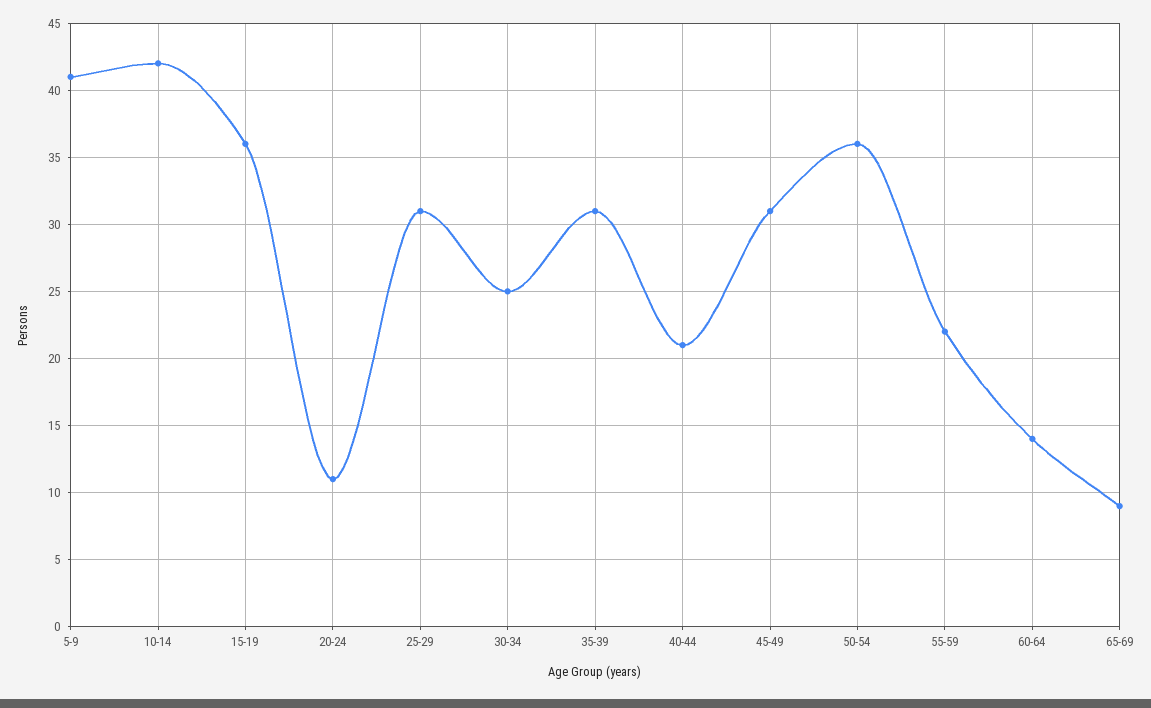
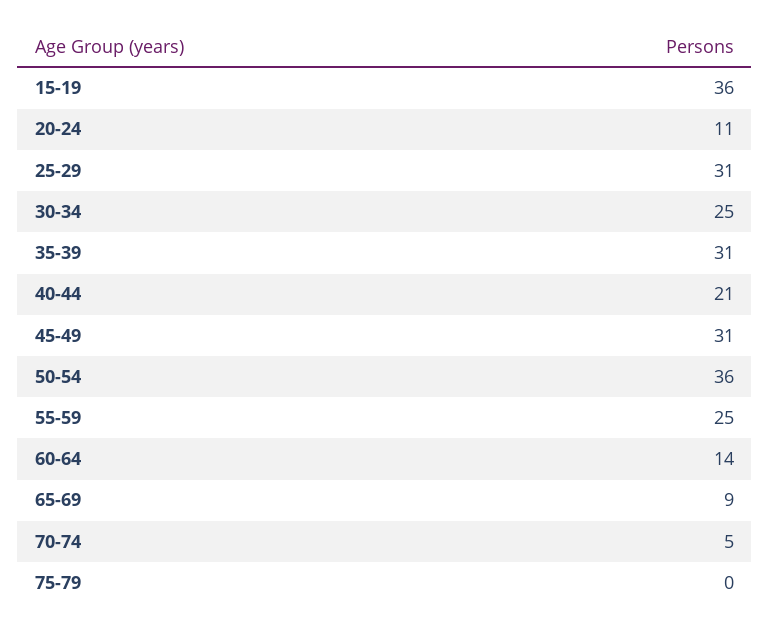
5-9: 41 -> none
10-14: 42 -> none
55-59: 22 -> 25
70-74: none -> 5
75-79: none -> 0

